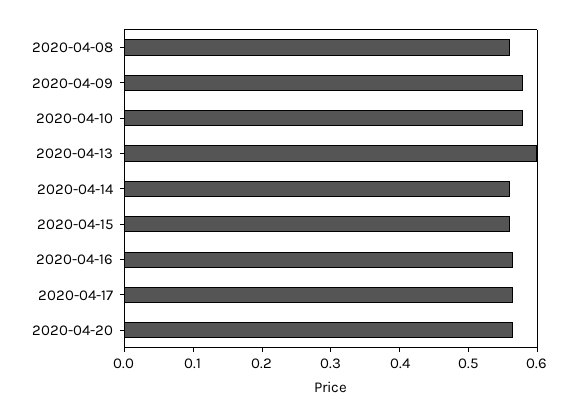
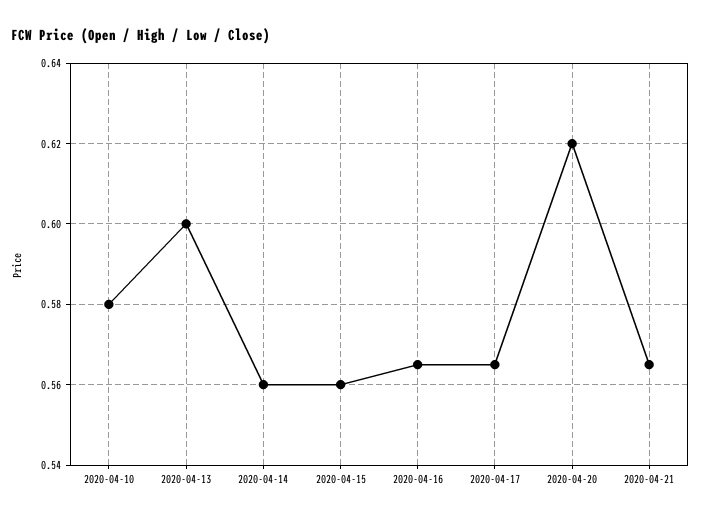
2020-04-08: 0.56 -> none
2020-04-09: 0.58 -> none
2020-04-20: 0.56 -> 0.62
2020-04-21: none -> 0.565

